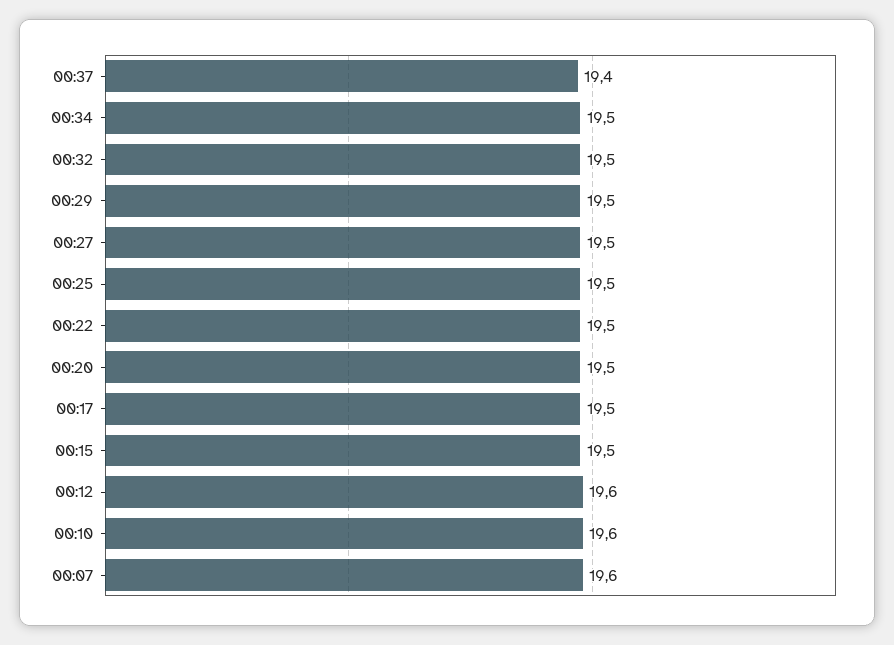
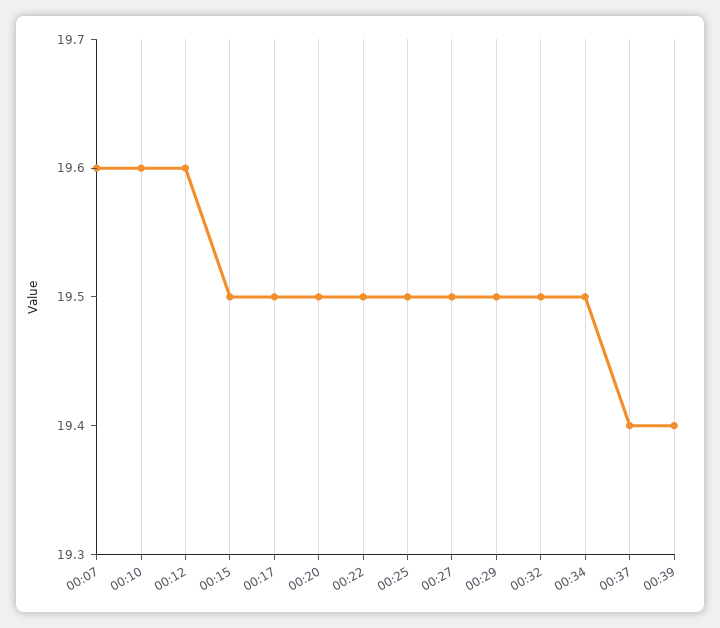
00:39: none -> 19.4

